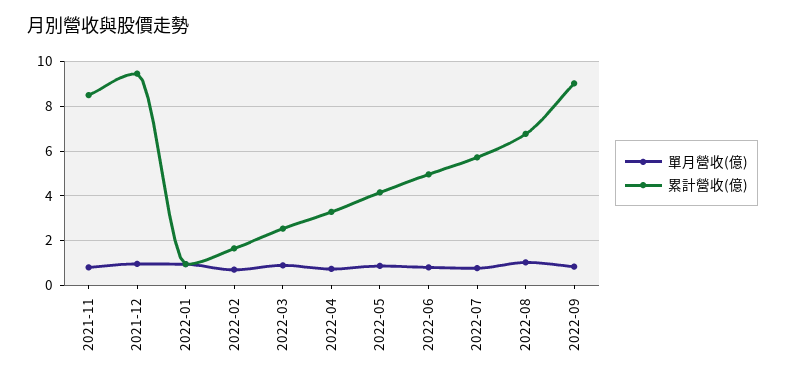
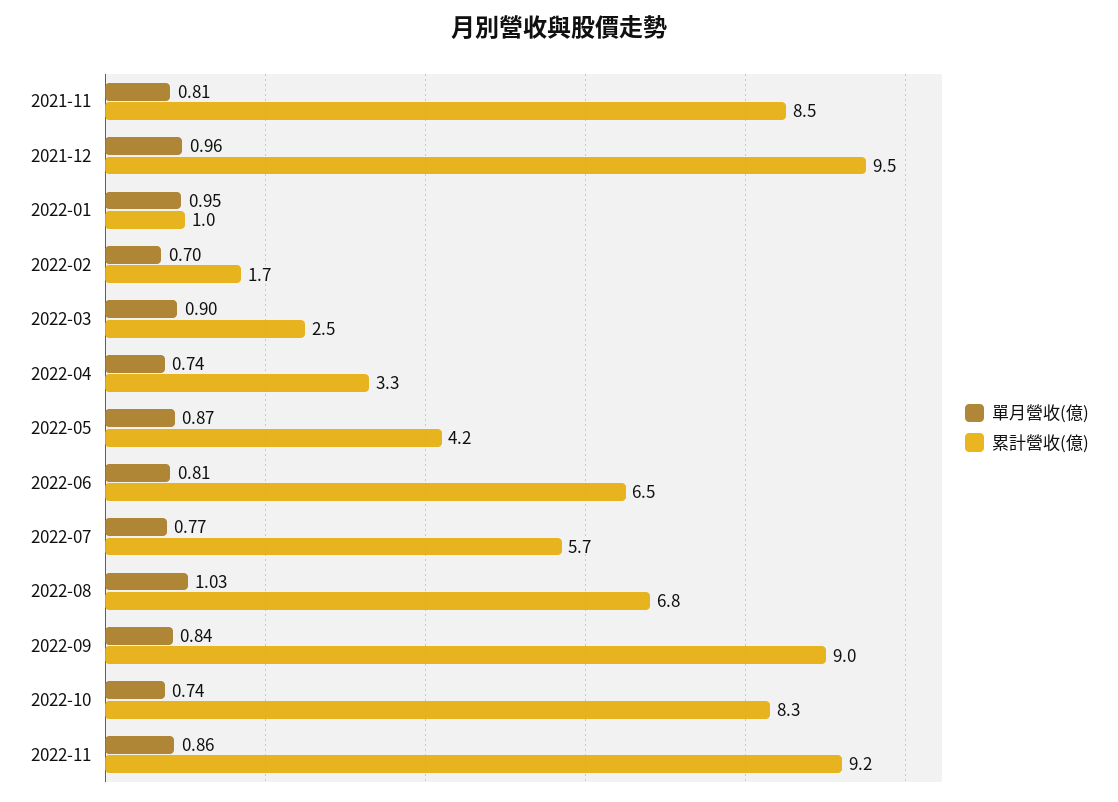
累計營收(億), 2022-06: 5 -> 6.5
單月營收(億), 2022-10: none -> 0.74
累計營收(億), 2022-10: none -> 8.3
單月營收(億), 2022-11: none -> 0.86
累計營收(億), 2022-11: none -> 9.2

